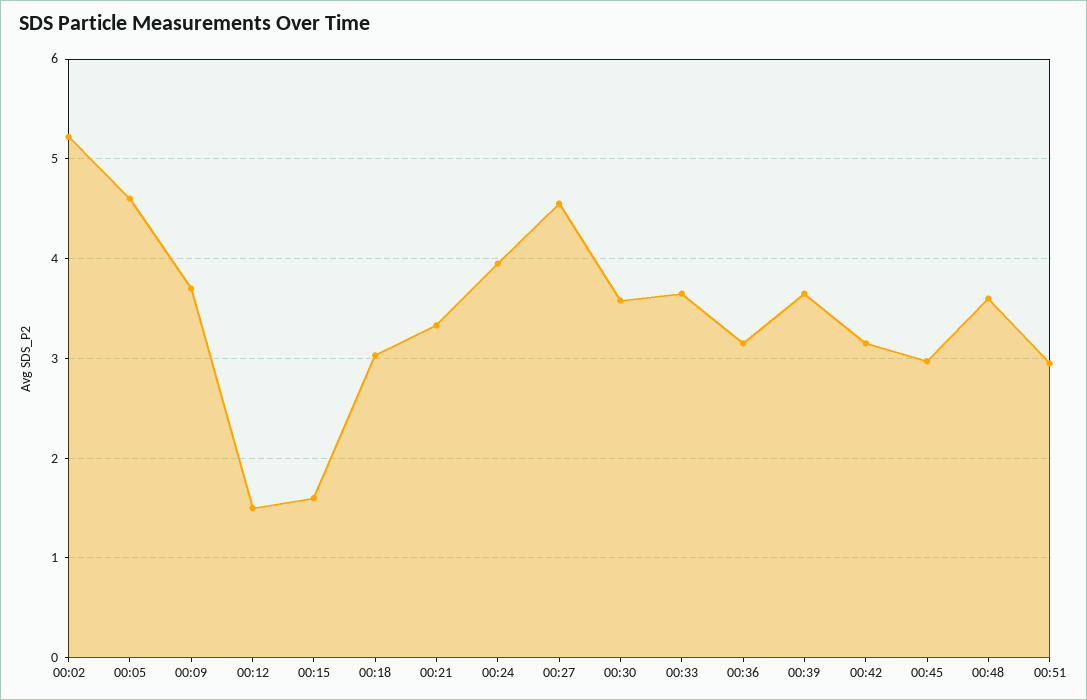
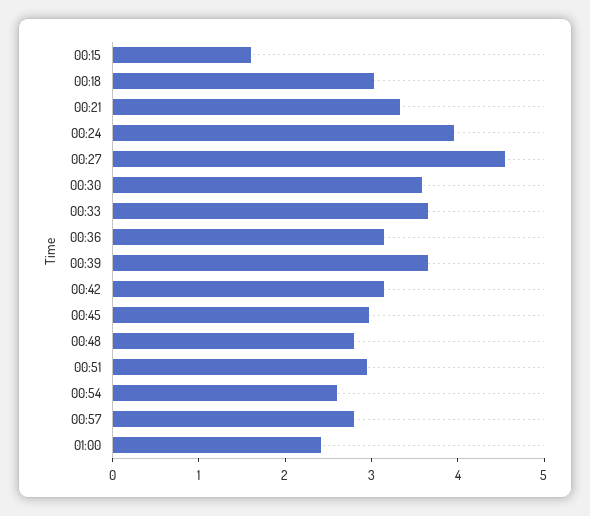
00:02: 5.2 -> none
00:05: 4.6 -> none
00:09: 3.7 -> none
00:12: 1.5 -> none
00:48: 3.6 -> 2.8
00:54: none -> 2.6
00:57: none -> 2.8
01:00: none -> 2.4

